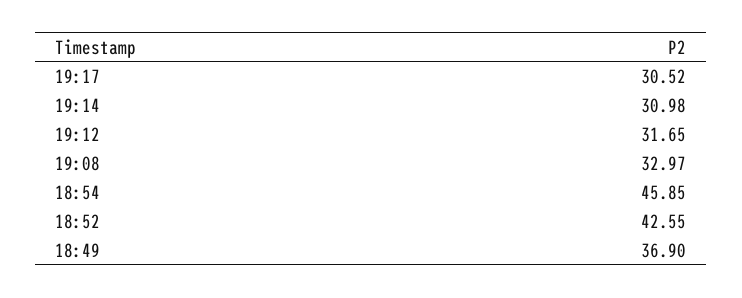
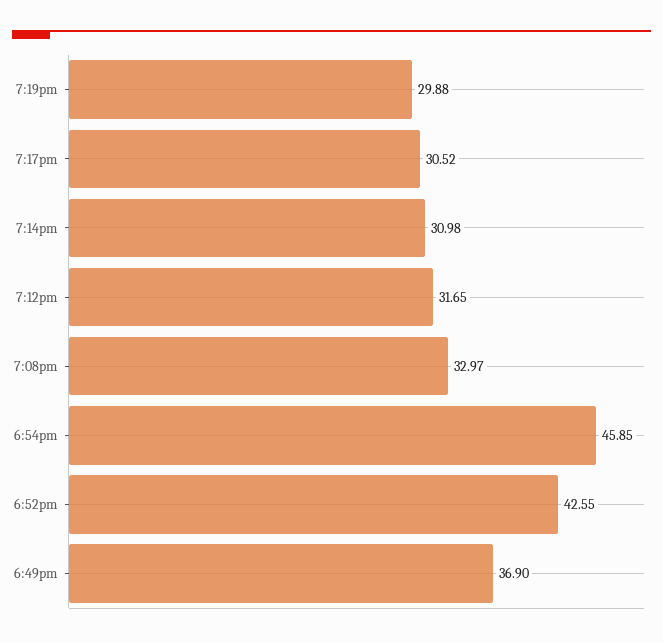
7:19pm: none -> 29.88

